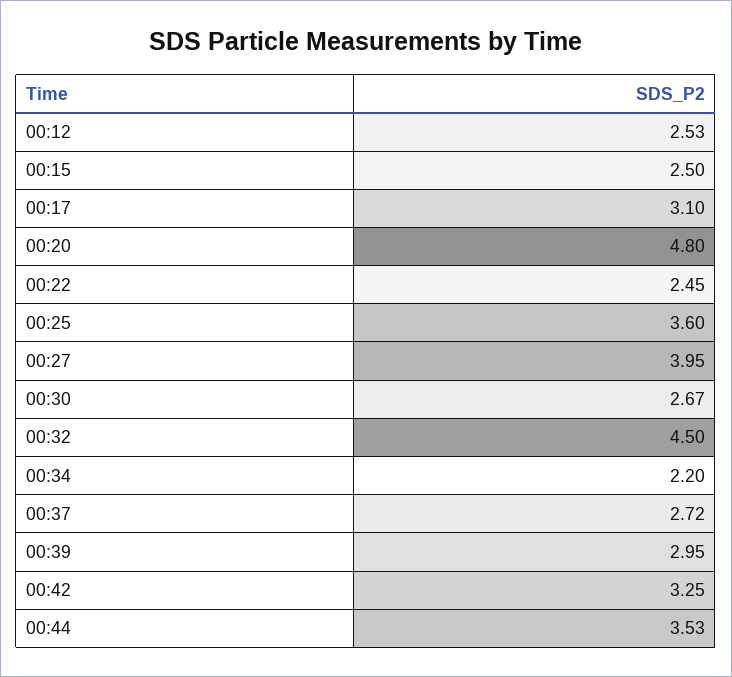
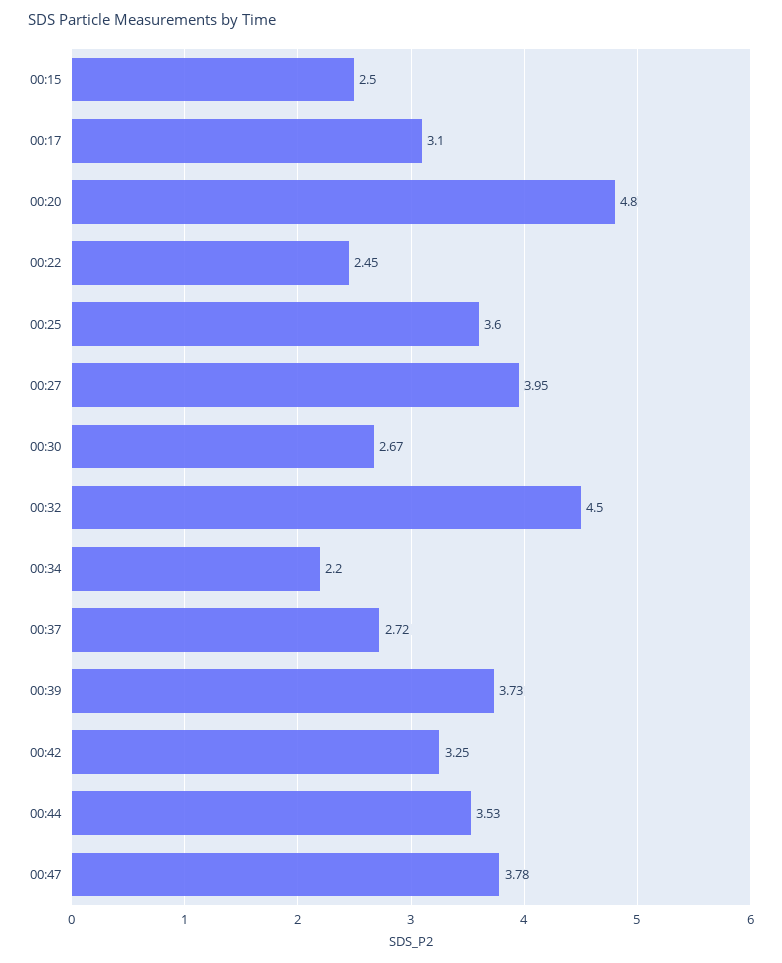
00:12: 2.53 -> none
00:39: 2.95 -> 3.73
00:47: none -> 3.78

